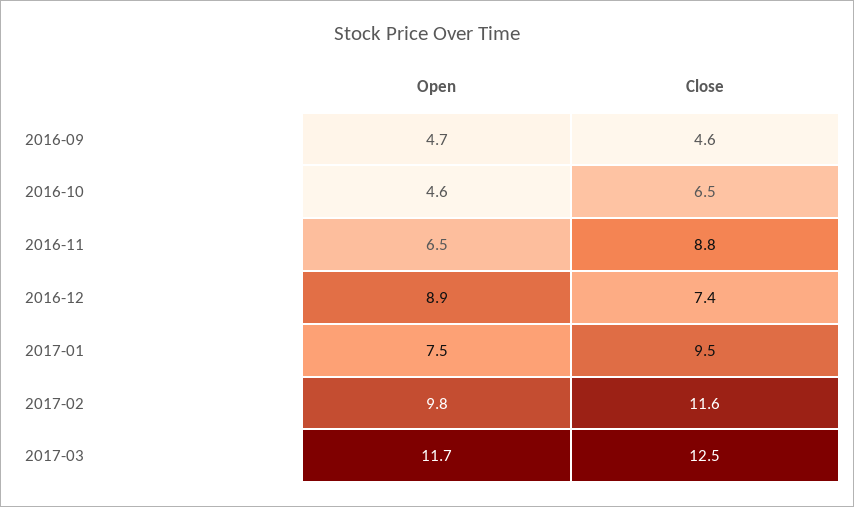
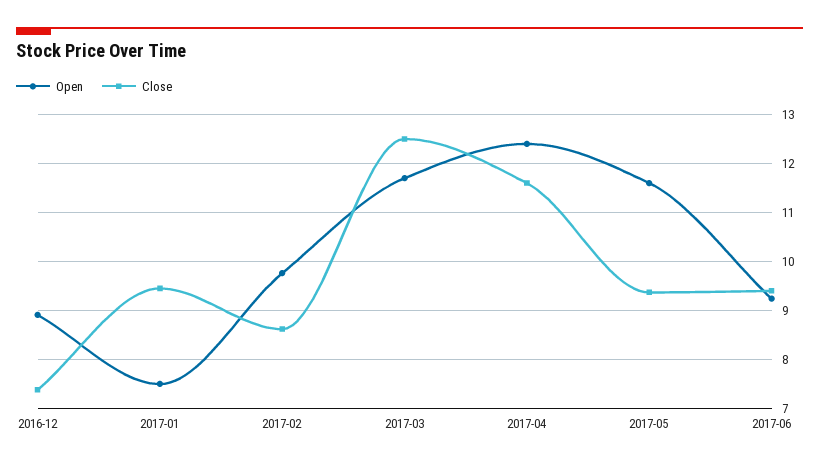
Open, 2016-09: 4.7 -> none
Close, 2016-09: 4.6 -> none
Open, 2016-10: 4.6 -> none
Close, 2016-10: 6.5 -> none
Open, 2016-11: 6.5 -> none
Close, 2016-11: 8.8 -> none
Close, 2017-02: 11.6 -> 8.6
Open, 2017-04: none -> 12.4
Close, 2017-04: none -> 11.6
Open, 2017-05: none -> 11.6
Close, 2017-05: none -> 9.4
Open, 2017-06: none -> 9.2
Close, 2017-06: none -> 9.4

